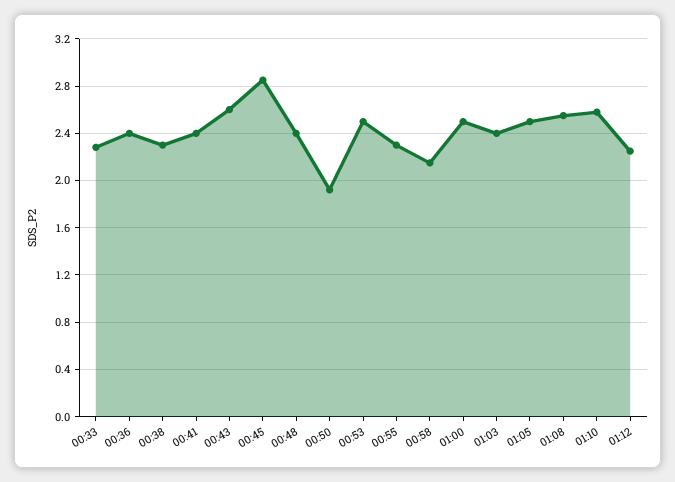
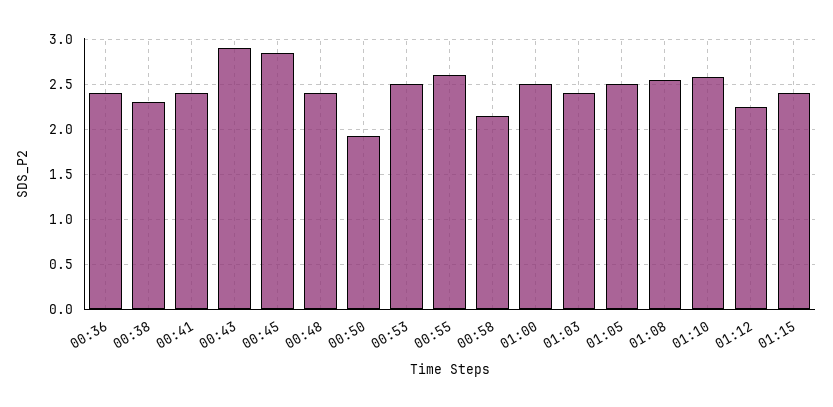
00:33: 2.3 -> none
00:43: 2.6 -> 2.9
00:55: 2.3 -> 2.6
01:15: none -> 2.4

